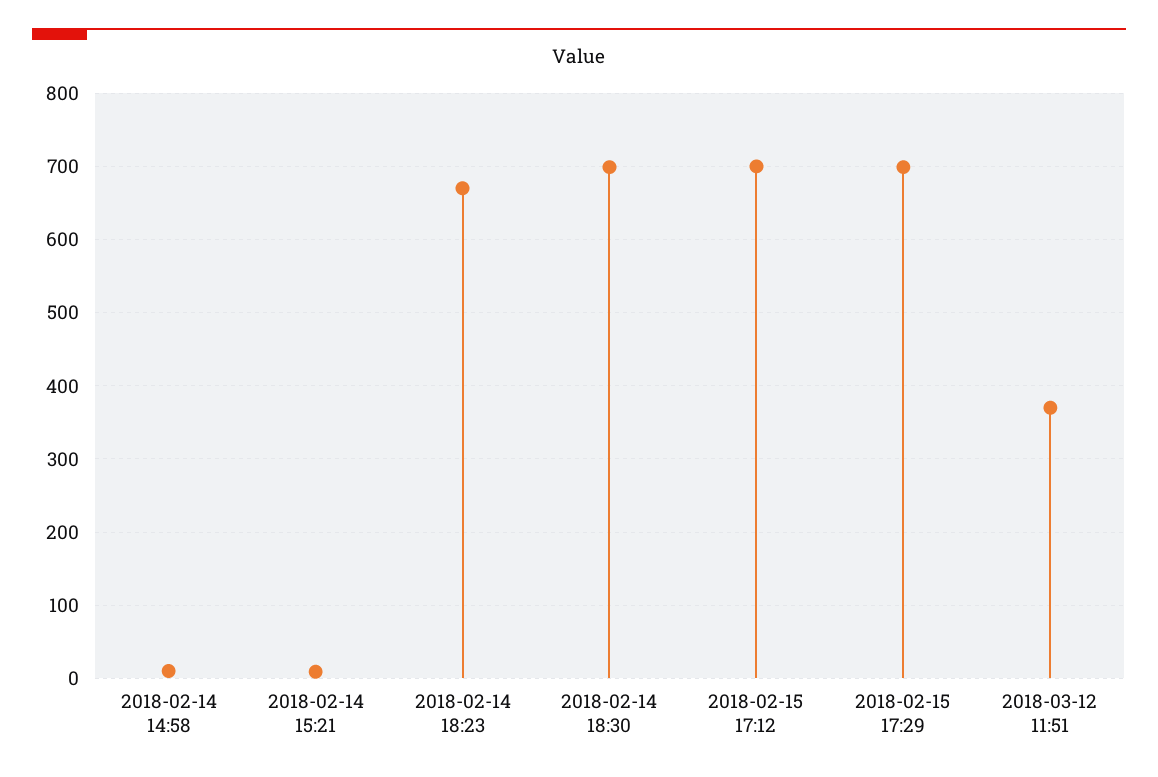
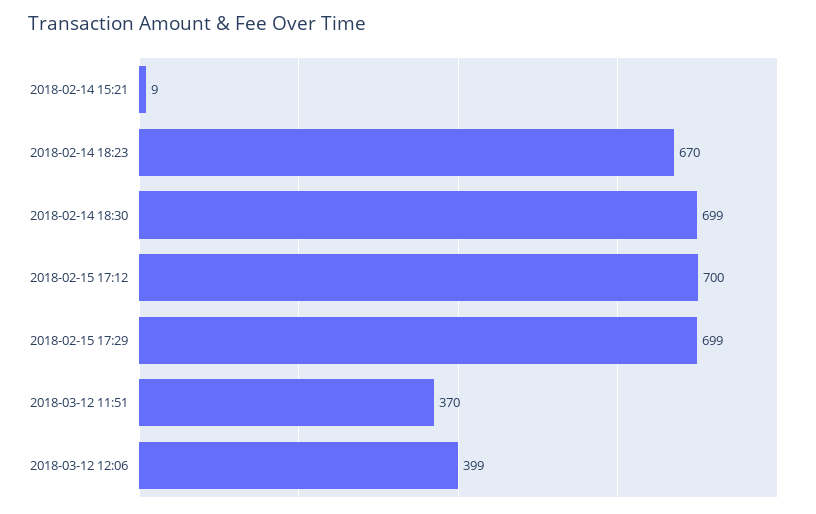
2018-02-14 14:58: 10 -> none
2018-03-12 12:06: none -> 399

